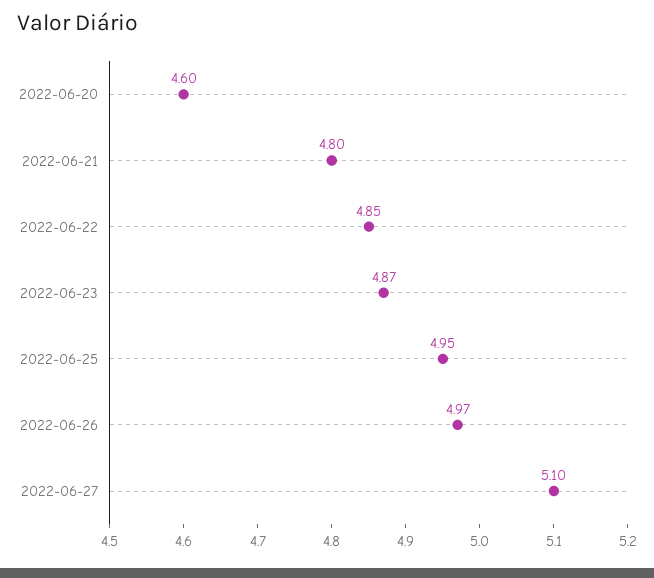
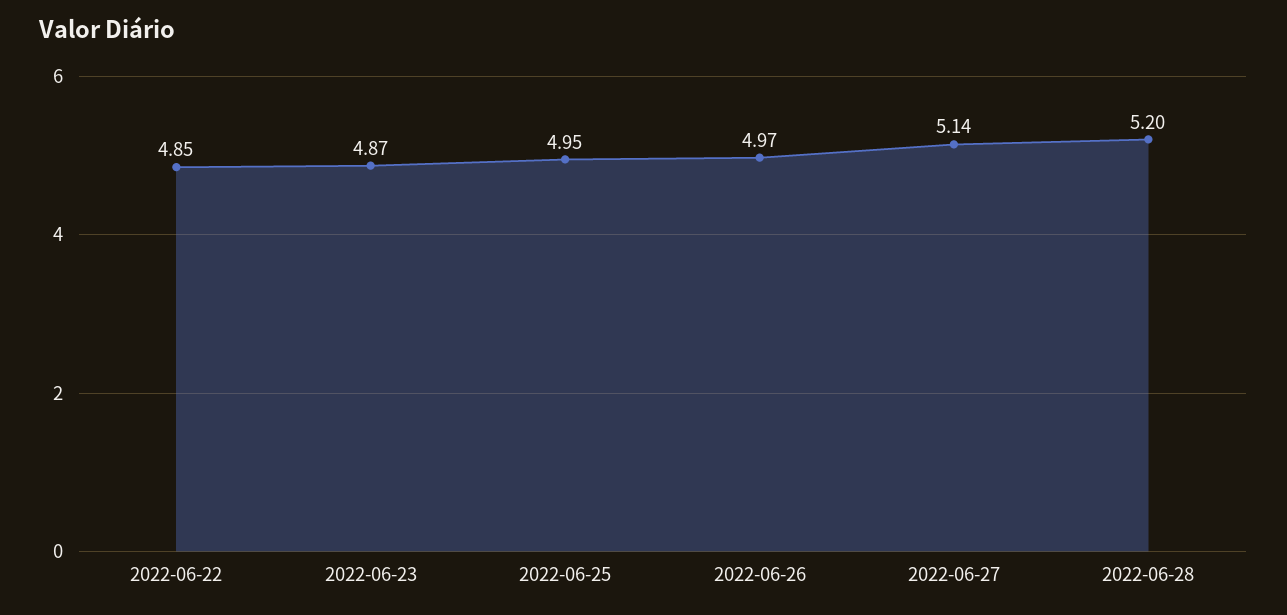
2022-06-20: 4.6 -> none
2022-06-21: 4.8 -> none
2022-06-27: 5.1 -> 5.14
2022-06-28: none -> 5.2

